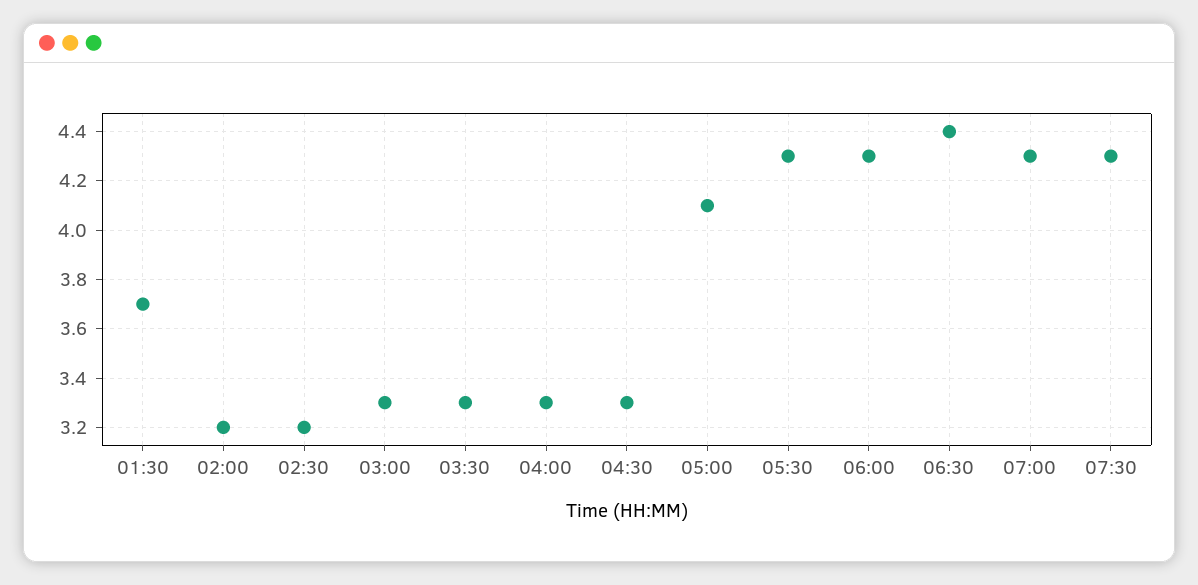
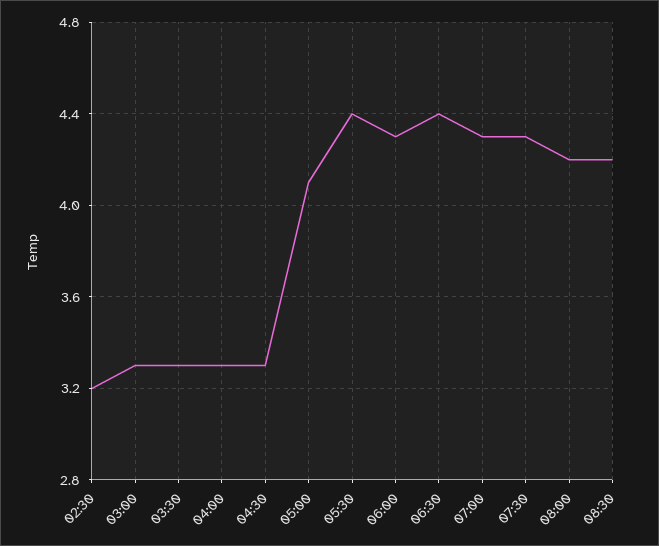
01:30: 3.7 -> none
02:00: 3.2 -> none
05:30: 4.3 -> 4.4
08:00: none -> 4.2
08:30: none -> 4.2

